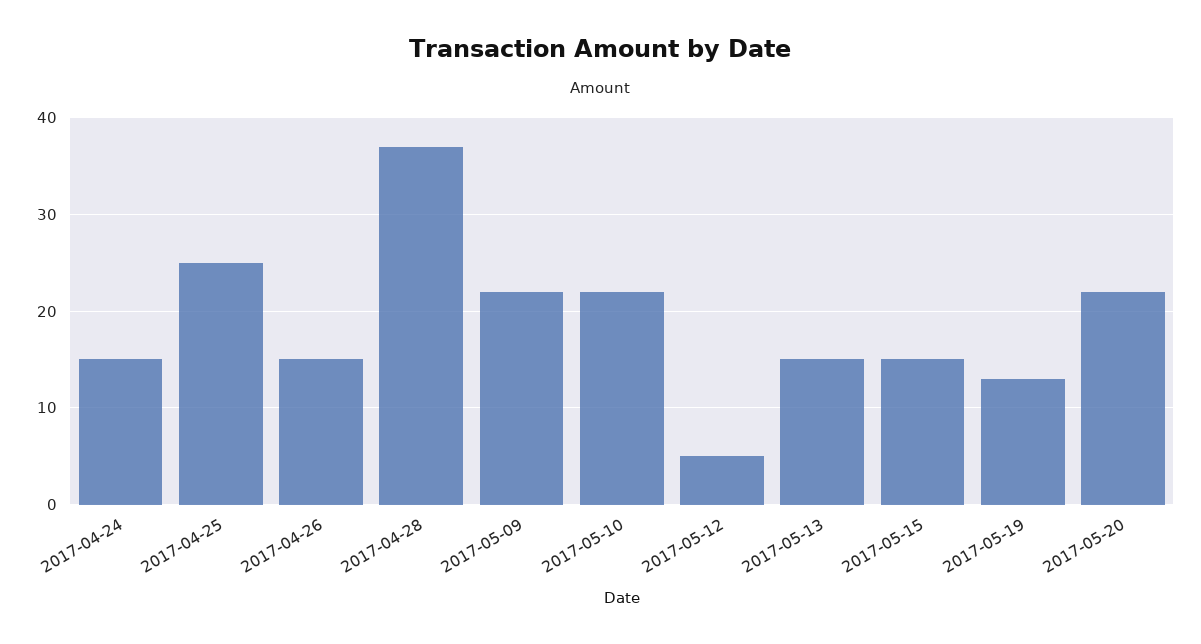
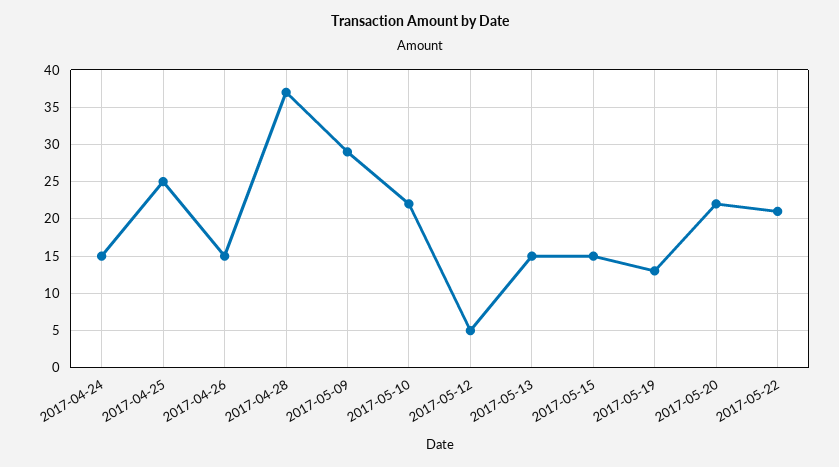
2017-05-09: 22 -> 29
2017-05-22: none -> 21

